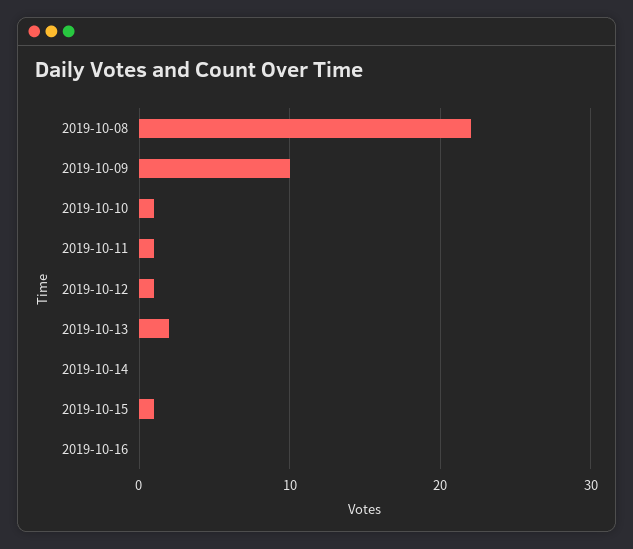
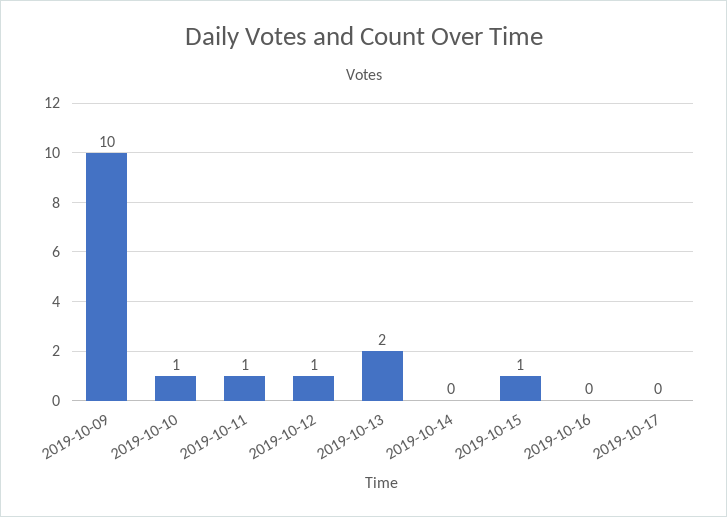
2019-10-08: 22 -> none
2019-10-17: none -> 0

